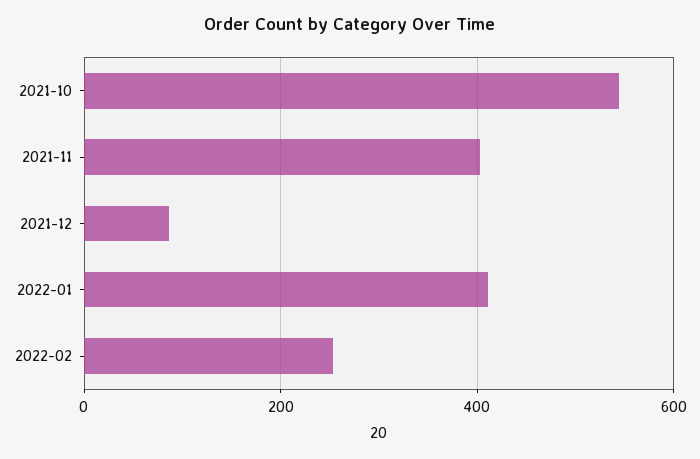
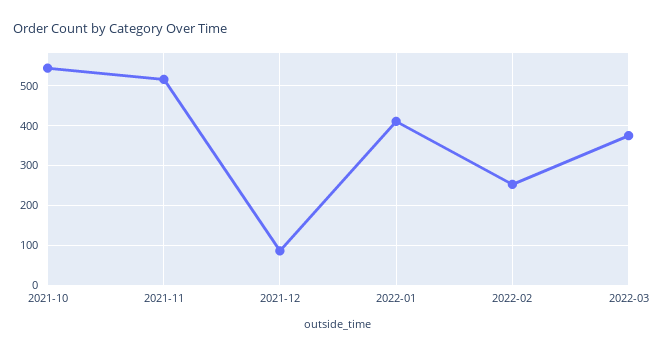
2021-11: 400 -> 520
2022-03: none -> 380

